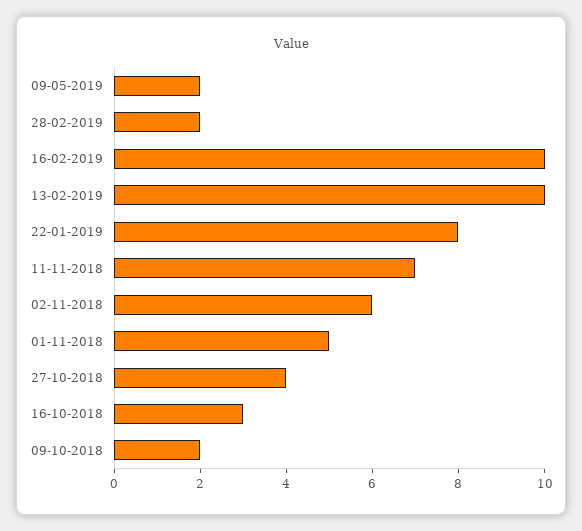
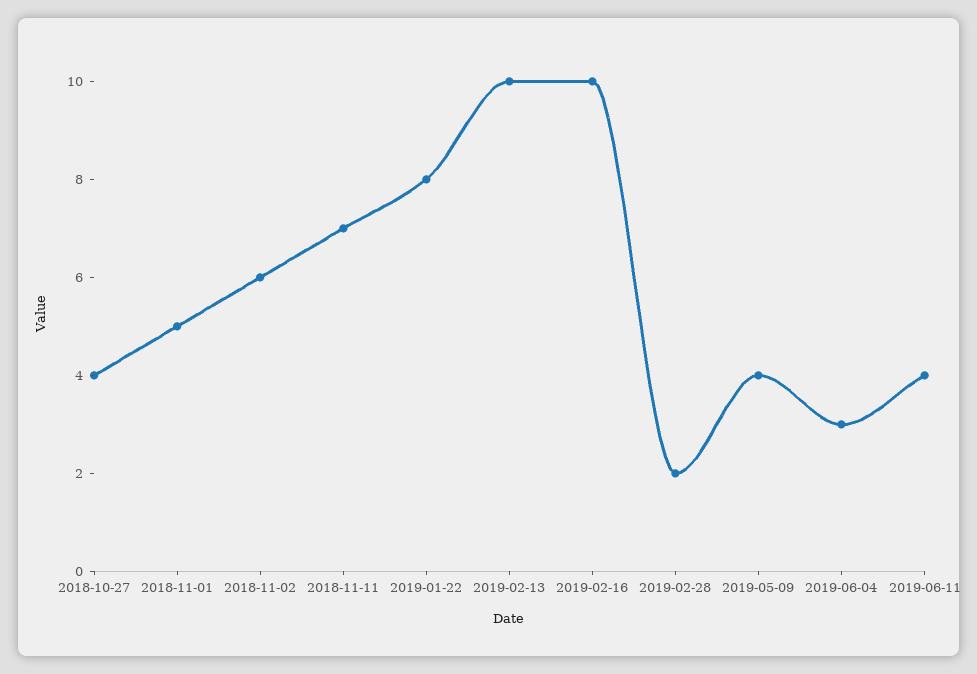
09-05-2019: 2 -> 4
16-10-2018: 3 -> none
09-10-2018: 2 -> none
2019-06-04: none -> 3
2019-06-11: none -> 4

